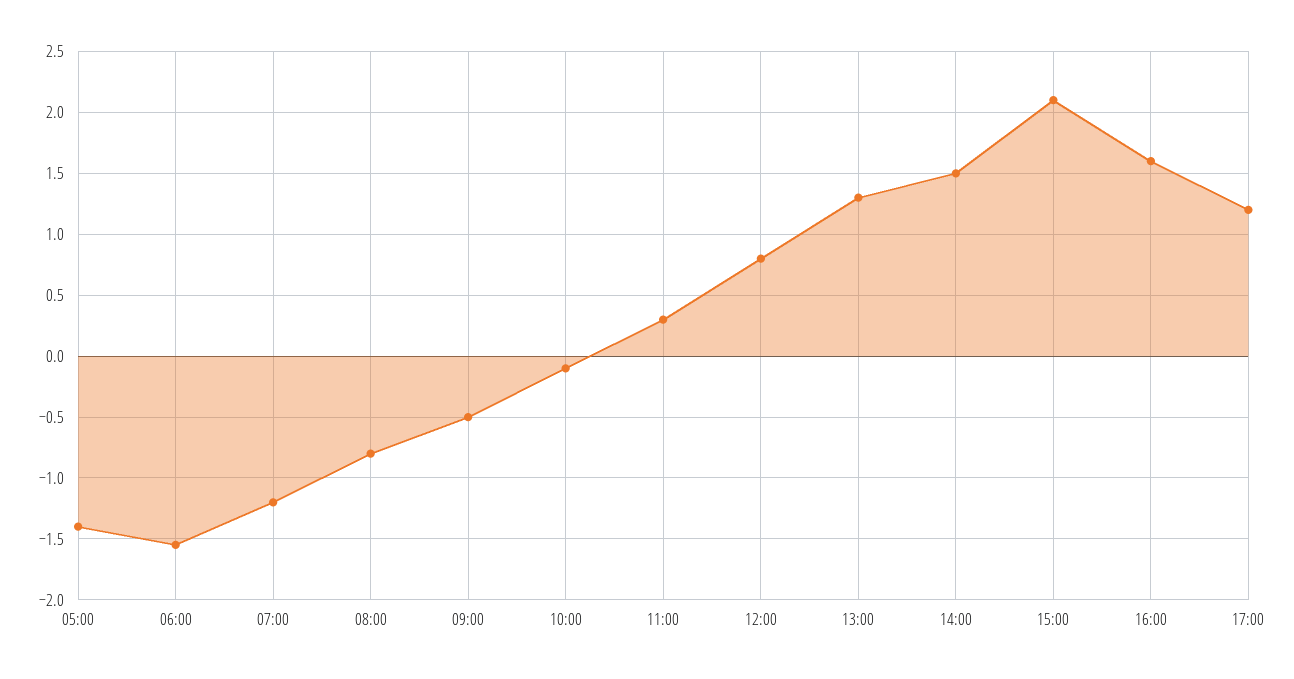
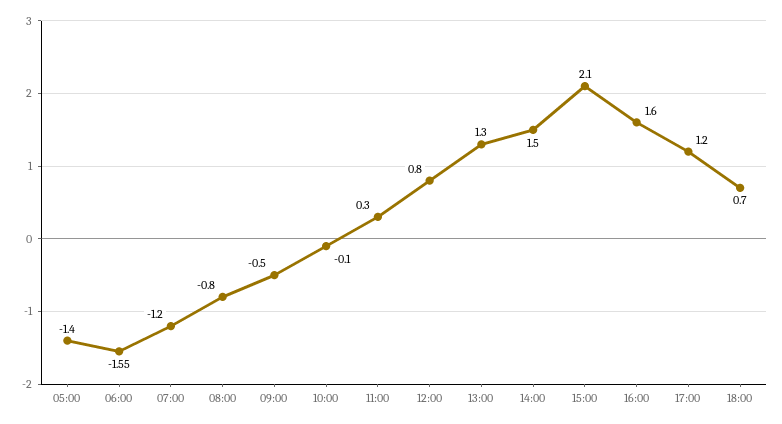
18:00: none -> 0.7

